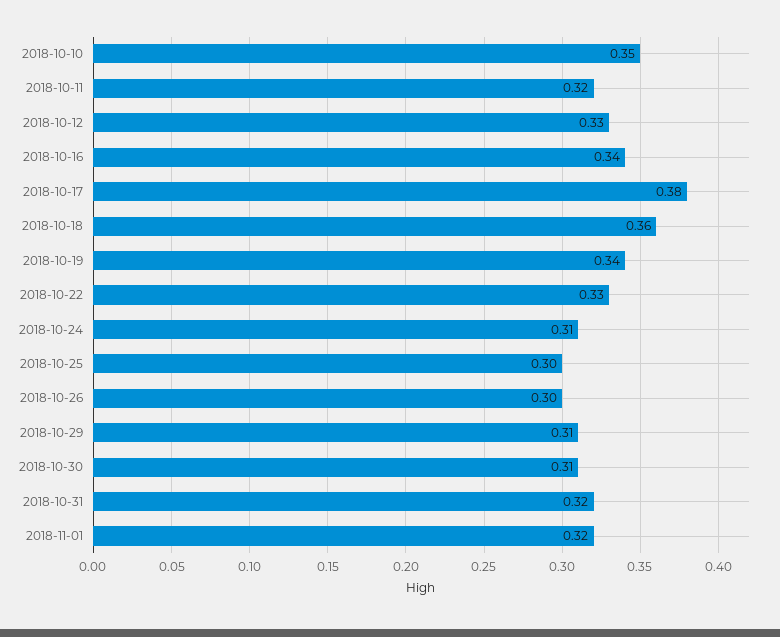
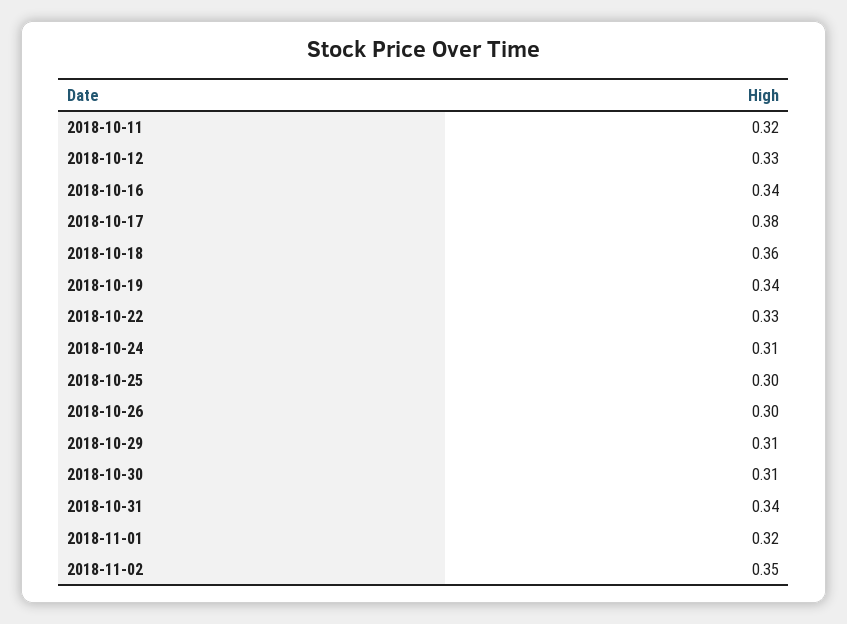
2018-10-10: 0.35 -> none
2018-10-31: 0.32 -> 0.34
2018-11-02: none -> 0.35

